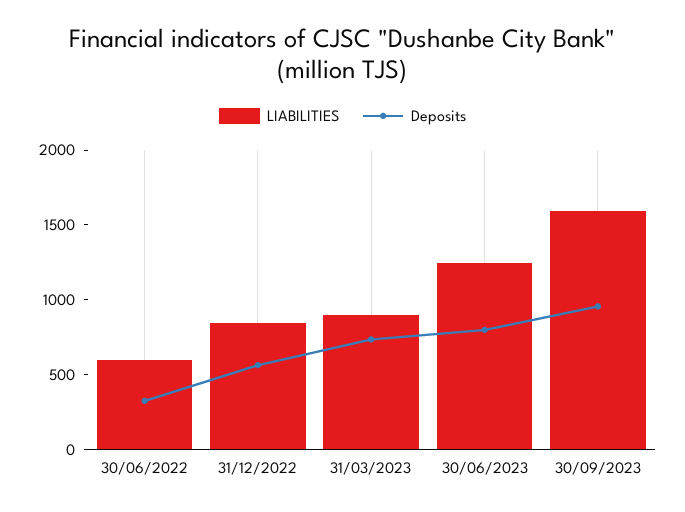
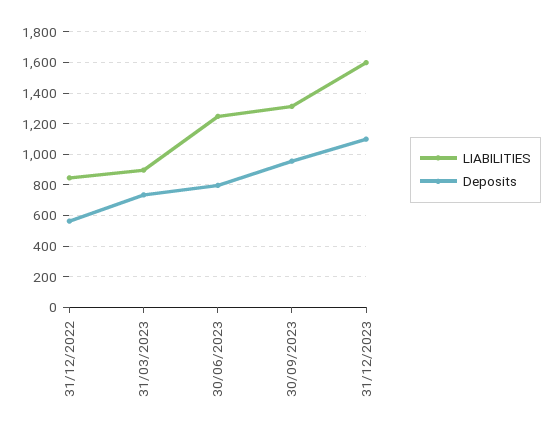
LIABILITIES, 30/06/2022: 600 -> none
Deposits, 30/06/2022: 300 -> none
LIABILITIES, 30/09/2023: 1600 -> 1300
LIABILITIES, 31/12/2023: none -> 1600
Deposits, 31/12/2023: none -> 1100

